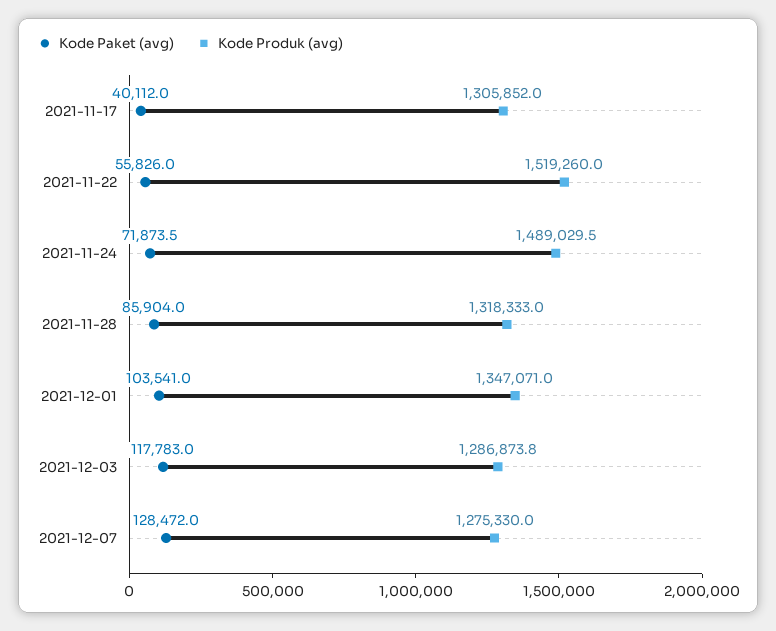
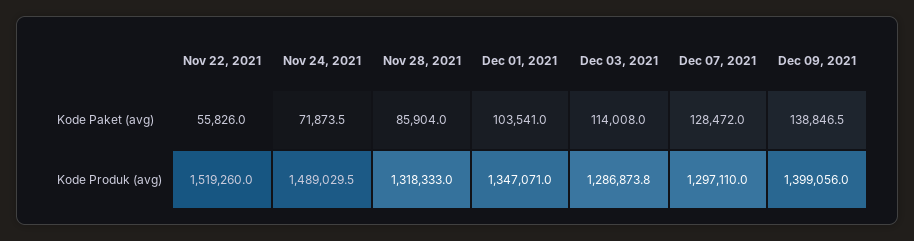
Kode Paket (avg), 2021-11-17: 40112 -> none
Kode Produk (avg), 2021-11-17: 1305852 -> none
Kode Paket (avg), 2021-12-03: 117783 -> 114008
Kode Produk (avg), 2021-12-07: 1275330 -> 1297110
Kode Paket (avg), Dec 09, 2021: none -> 138846.5
Kode Produk (avg), Dec 09, 2021: none -> 1399056

